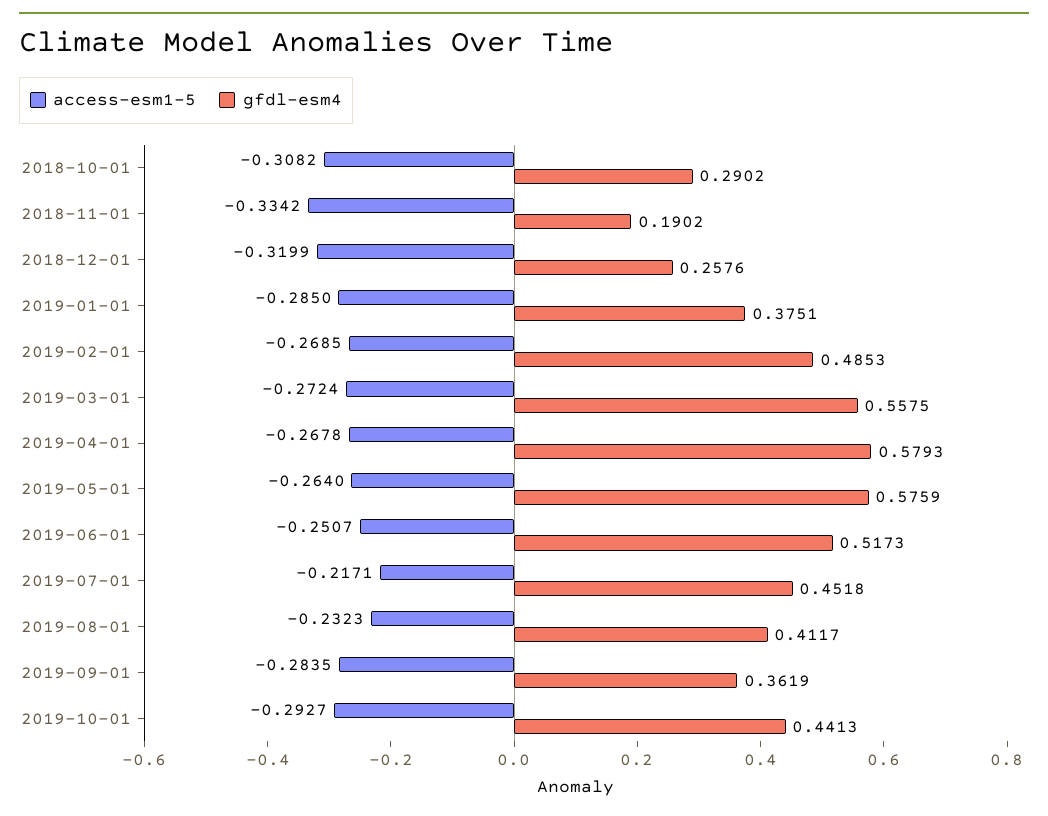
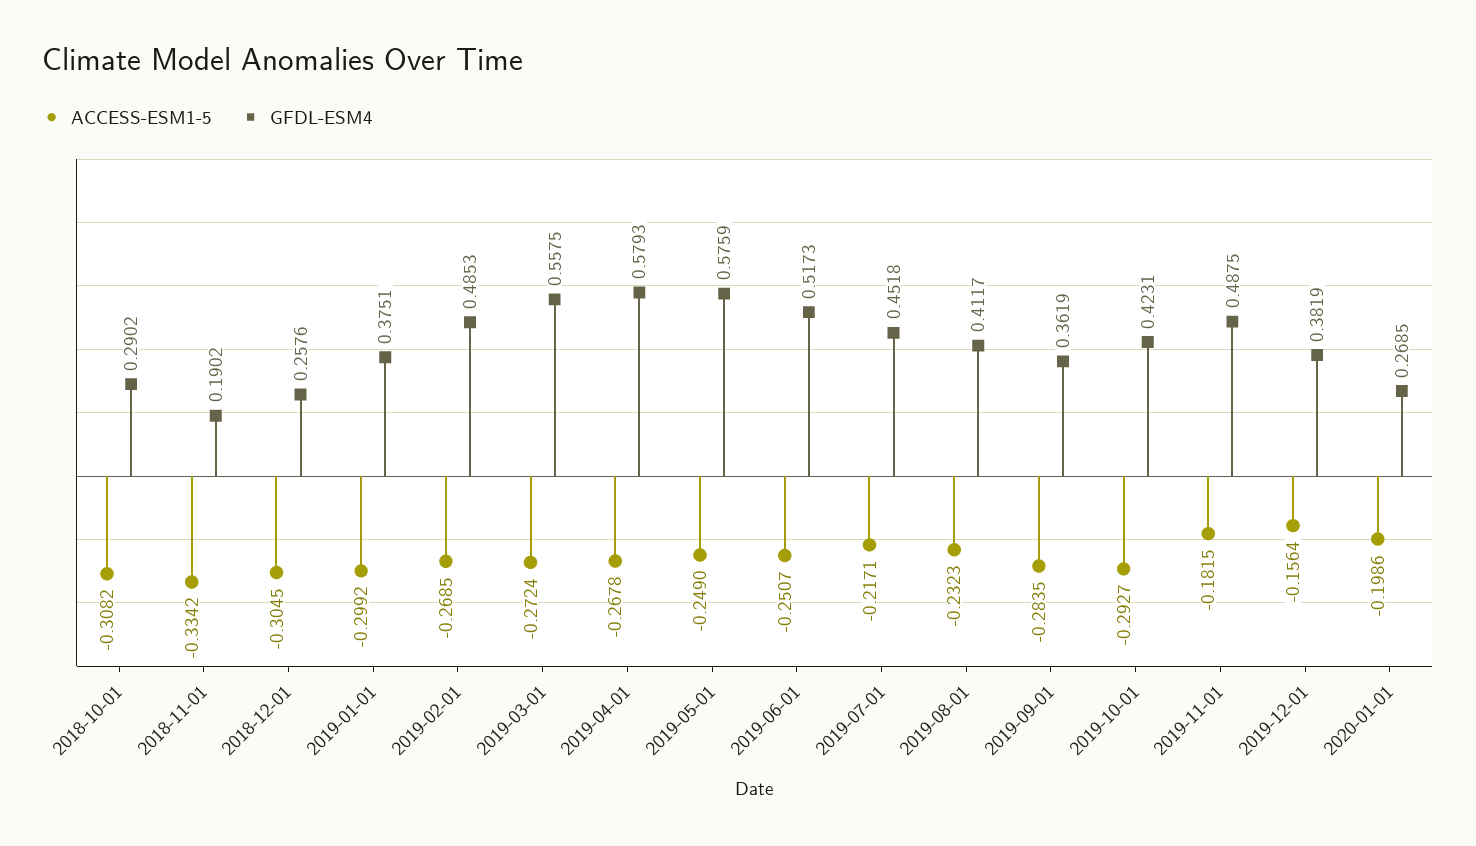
access-esm1-5, 2018-12-01: -0.3199 -> -0.3045
access-esm1-5, 2019-01-01: -0.285 -> -0.2992
access-esm1-5, 2019-05-01: -0.264 -> -0.249
gfdl-esm4, 2019-10-01: 0.4413 -> 0.4231
access-esm1-5, 2019-11-01: none -> -0.1815
gfdl-esm4, 2019-11-01: none -> 0.4875
access-esm1-5, 2019-12-01: none -> -0.1564
gfdl-esm4, 2019-12-01: none -> 0.3819
access-esm1-5, 2020-01-01: none -> -0.1986
gfdl-esm4, 2020-01-01: none -> 0.2685

